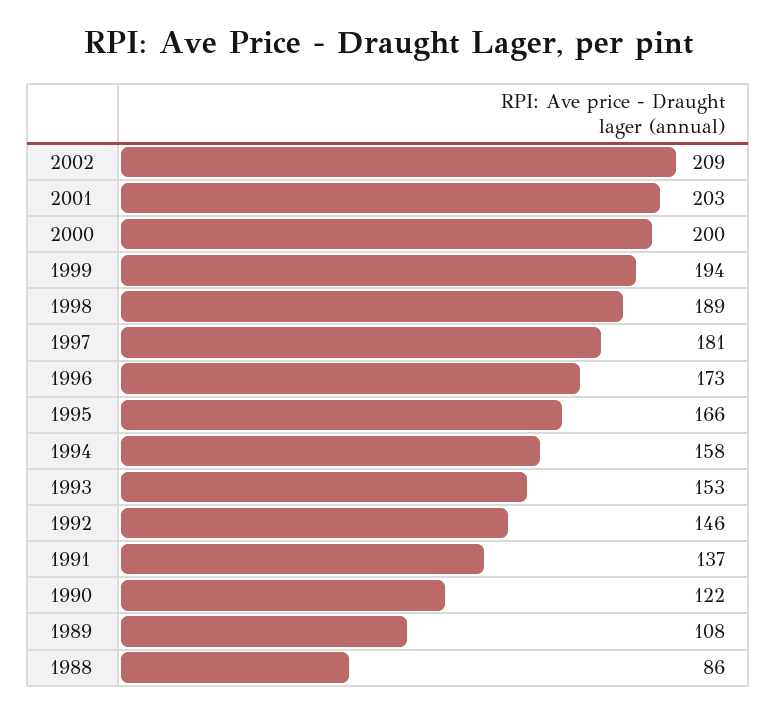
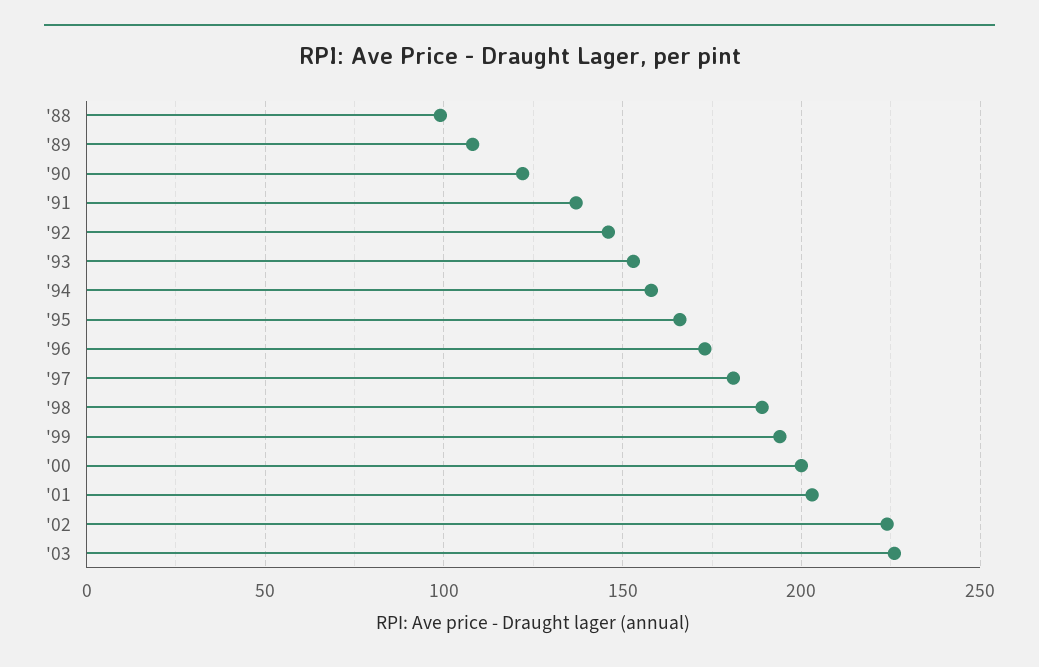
2002: 209 -> 225
1988: 86 -> 100
'03: none -> 225

